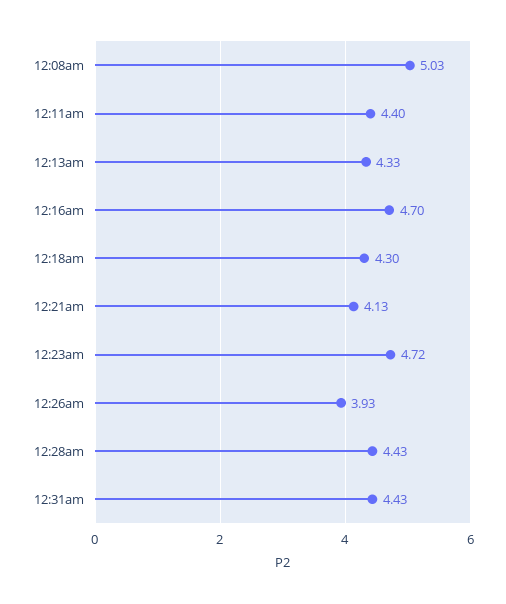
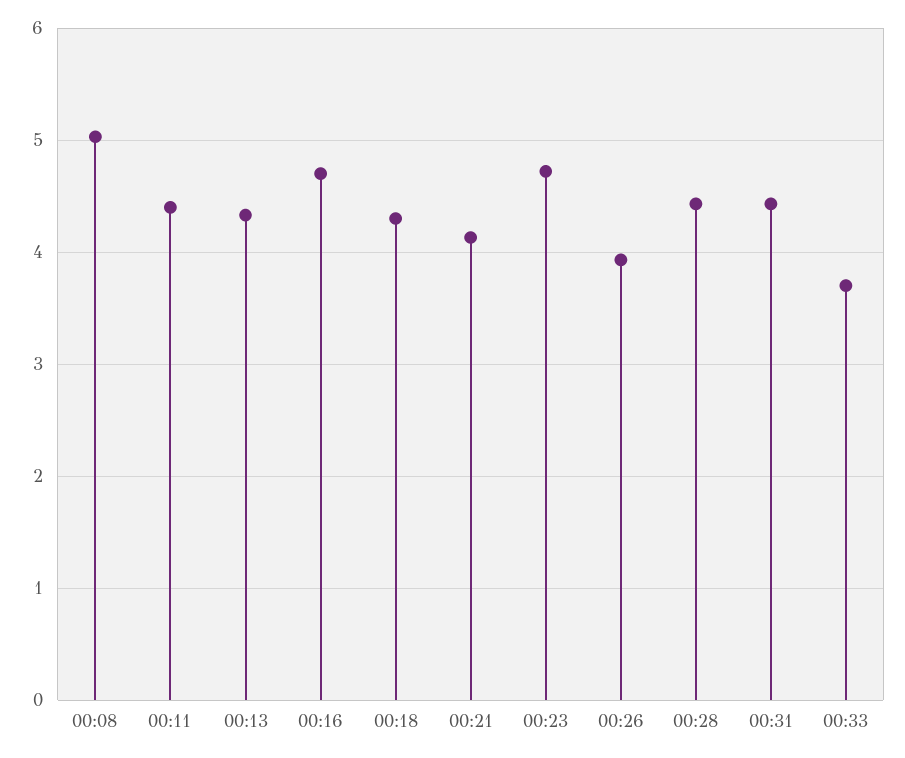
00:33: none -> 3.7

